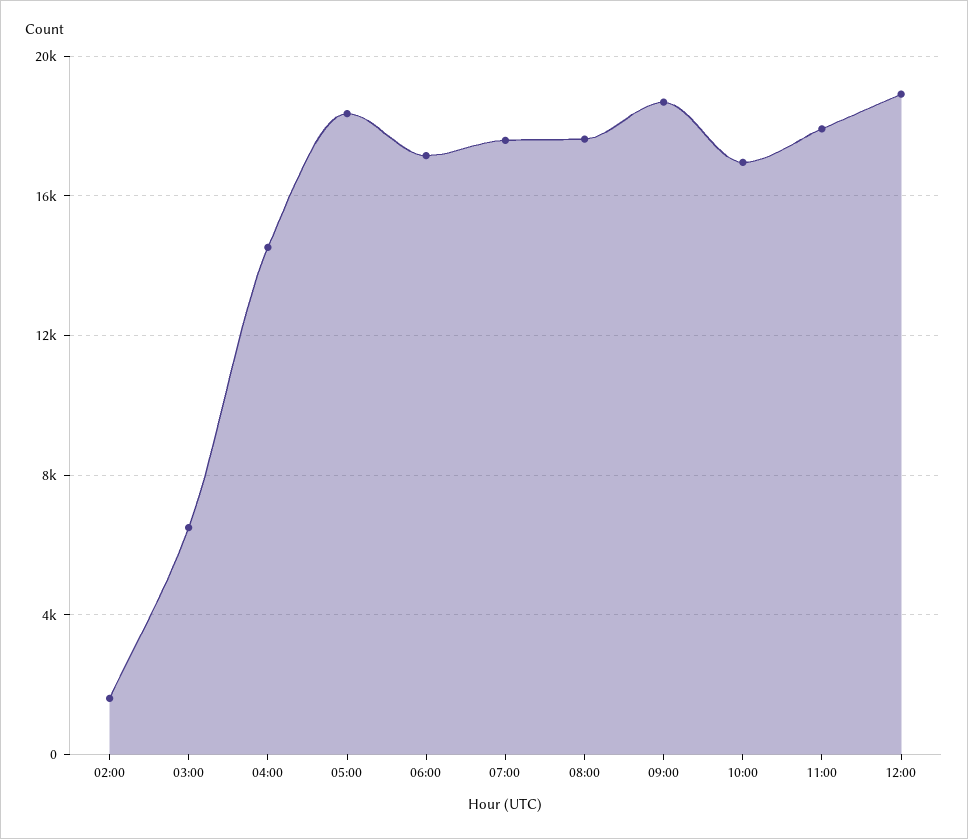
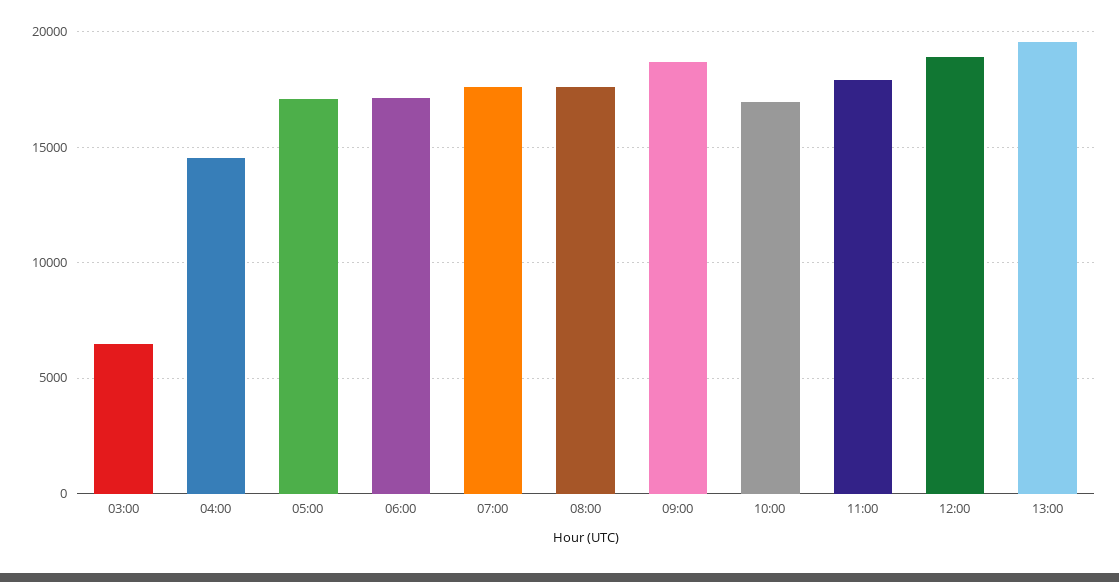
02:00: 1500 -> none
05:00: 18500 -> 17000
13:00: none -> 19500

